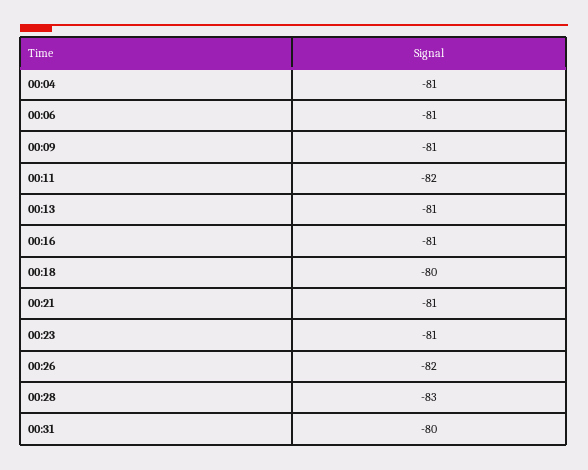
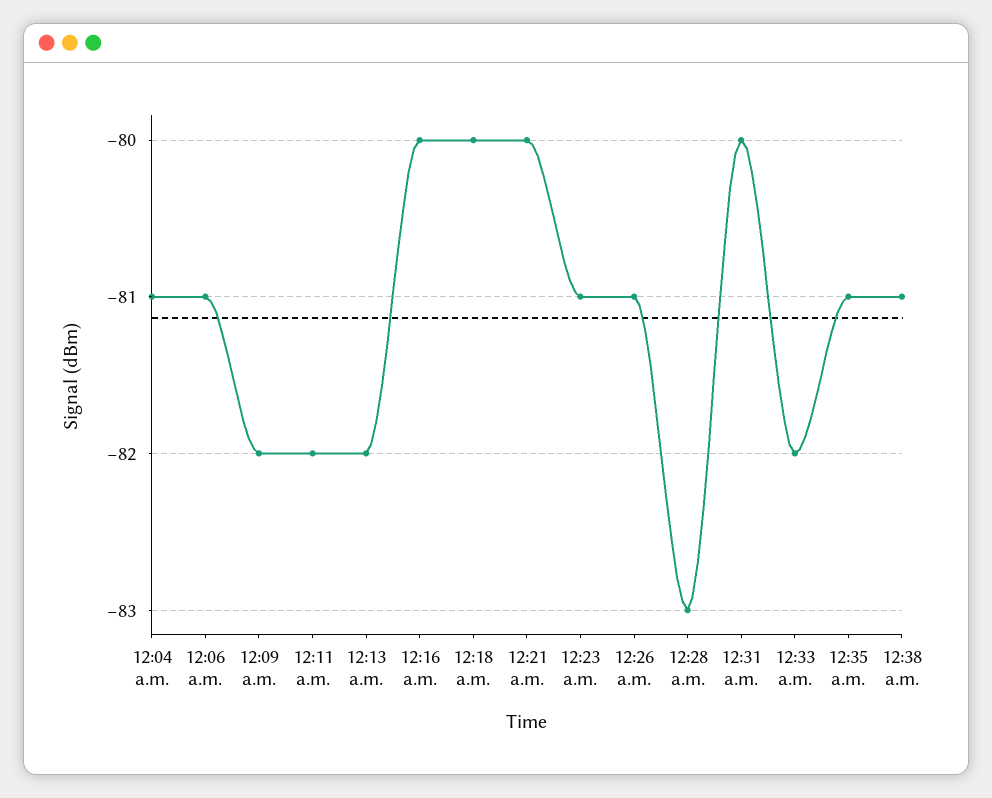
00:09: -81 -> -82
00:13: -81 -> -82
00:16: -81 -> -80
00:21: -81 -> -80
00:26: -82 -> -81
12:33 a.m.: none -> -82
12:35 a.m.: none -> -81
12:38 a.m.: none -> -81

